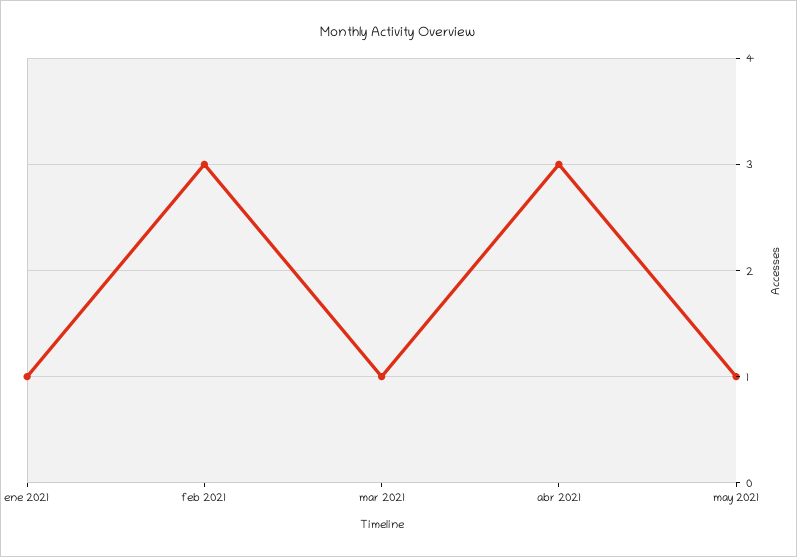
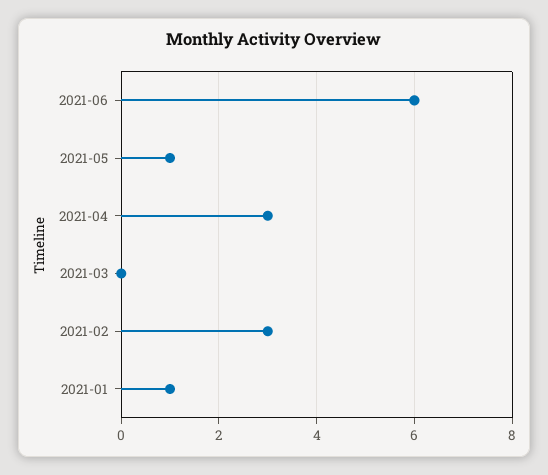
mar 2021: 1 -> 0
2021-06: none -> 6

